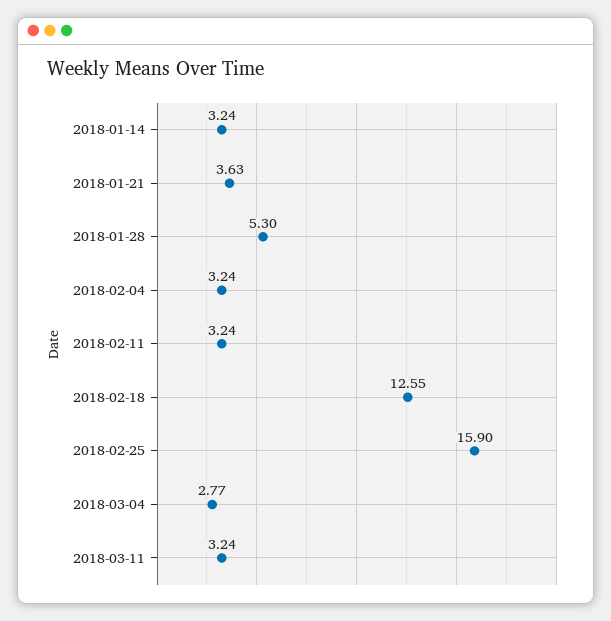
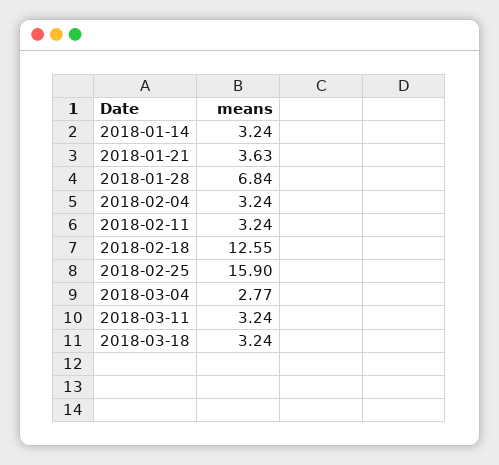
2018-01-28: 5.3 -> 6.84
2018-03-18: none -> 3.24

